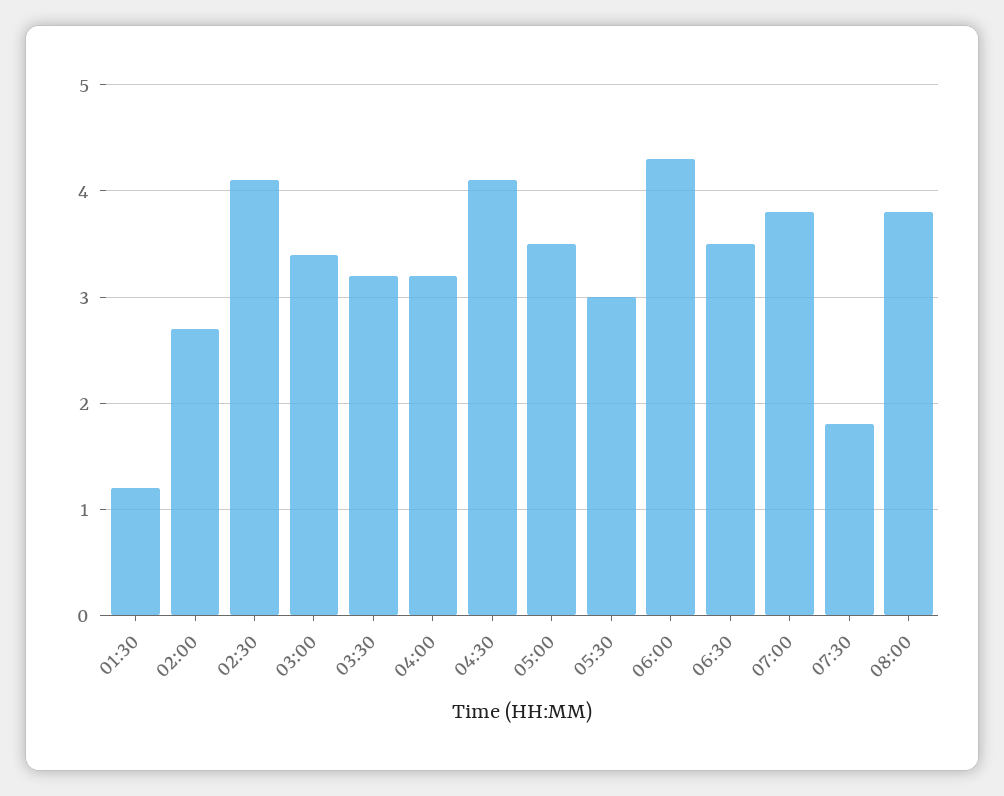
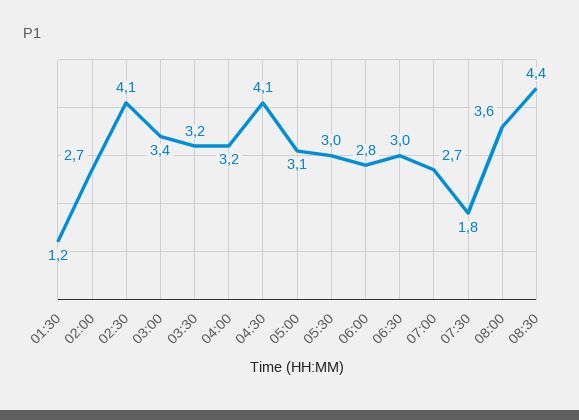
05:00: 3.5 -> 3.1
06:00: 4.3 -> 2.8
06:30: 3.5 -> 3
07:00: 3.8 -> 2.7
08:00: 3.8 -> 3.6
08:30: none -> 4.4

